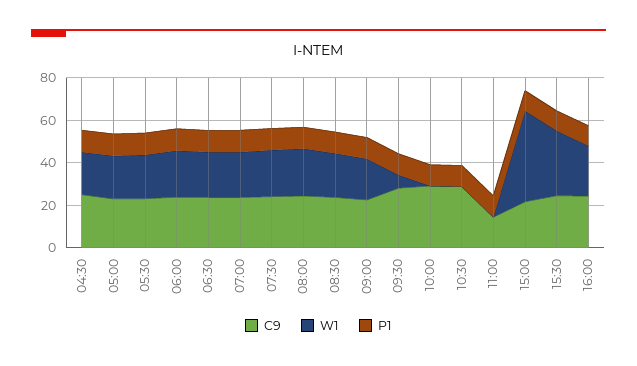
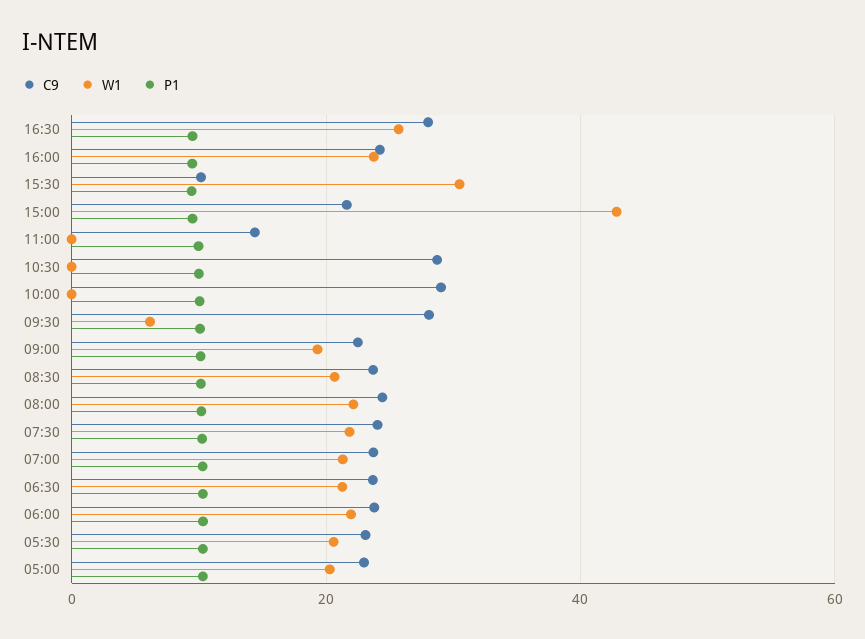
C9, 04:30: 25 -> none
W1, 04:30: 20 -> none
P1, 04:30: 10 -> none
C9, 15:30: 25 -> 10
C9, 16:30: none -> 28
W1, 16:30: none -> 26
P1, 16:30: none -> 10

